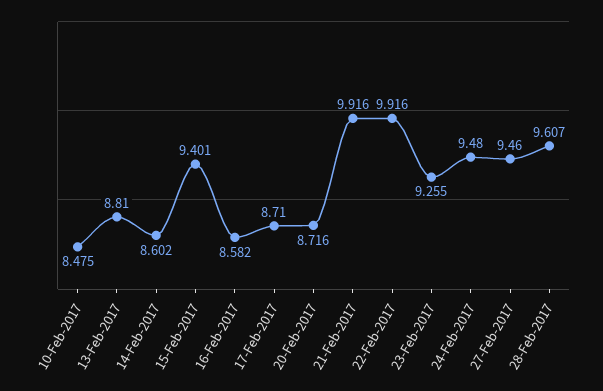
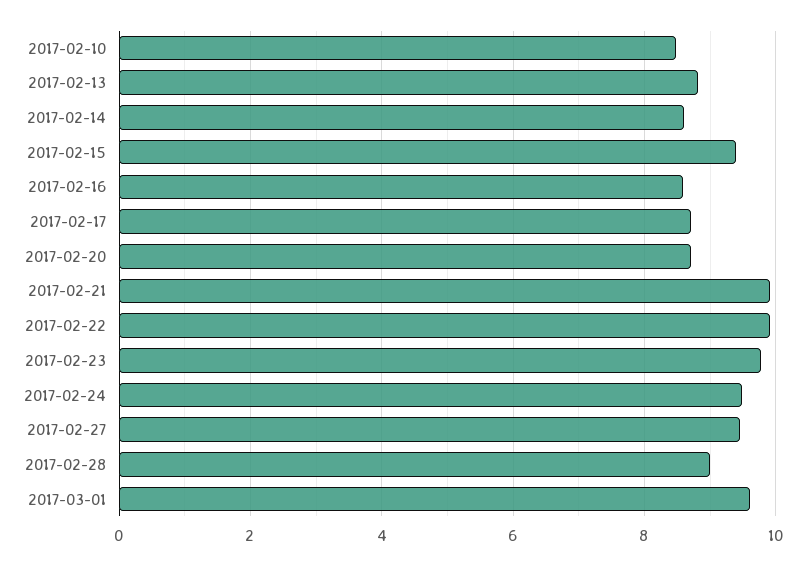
23-Feb-2017: 9.255 -> 9.8
28-Feb-2017: 9.607 -> 9
2017-03-01: none -> 9.6

